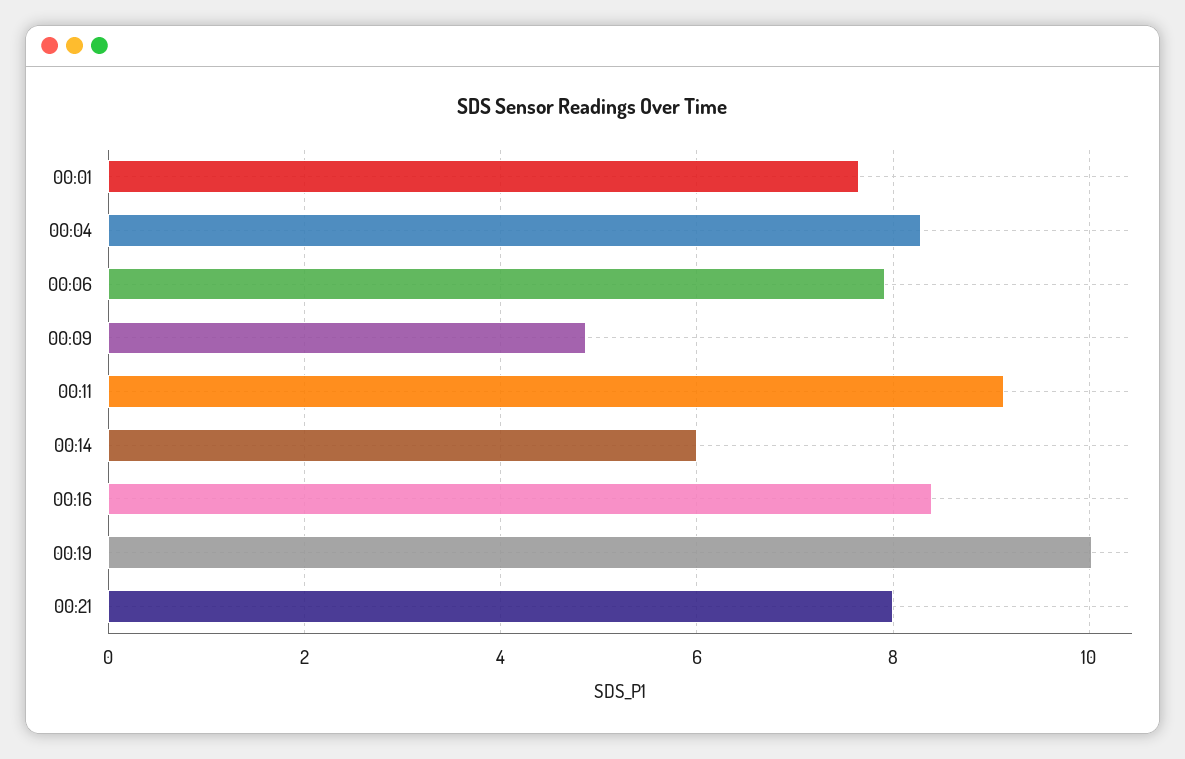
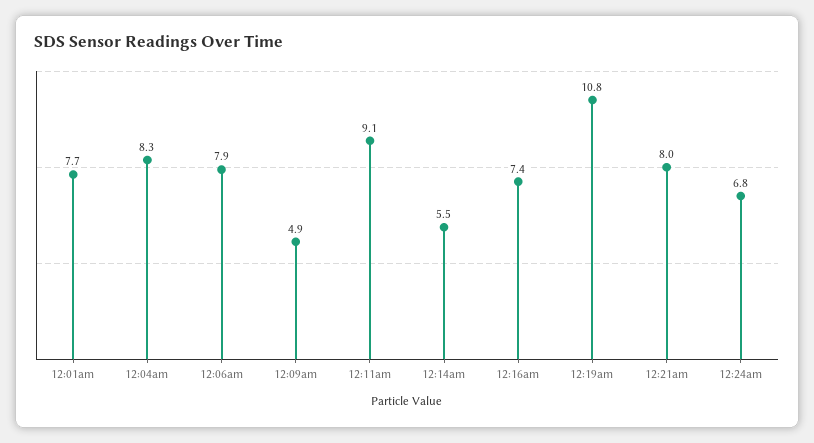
00:14: 6 -> 5.5
00:16: 8.4 -> 7.4
00:19: 10 -> 10.8
12:24am: none -> 6.8

